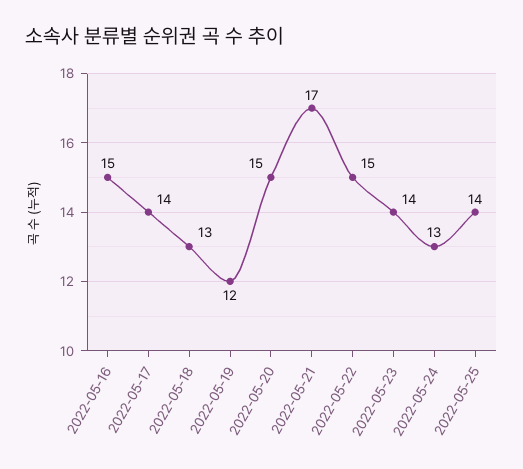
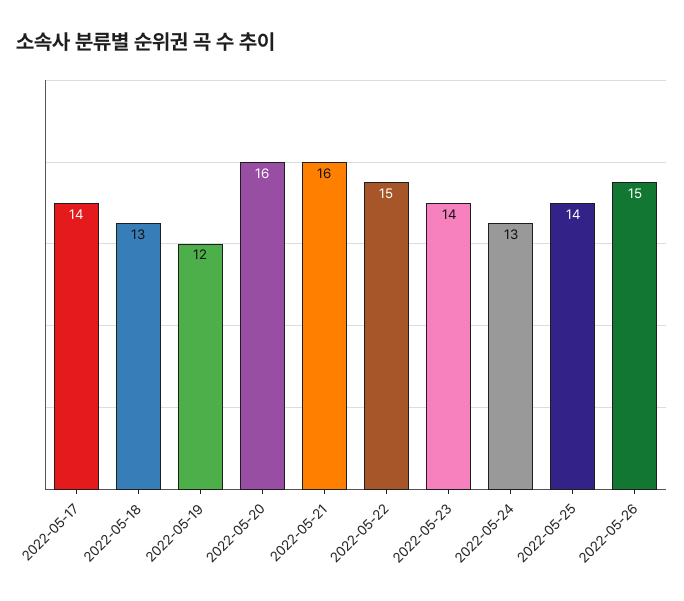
2022-05-16: 15 -> none
2022-05-20: 15 -> 16
2022-05-21: 17 -> 16
2022-05-26: none -> 15

